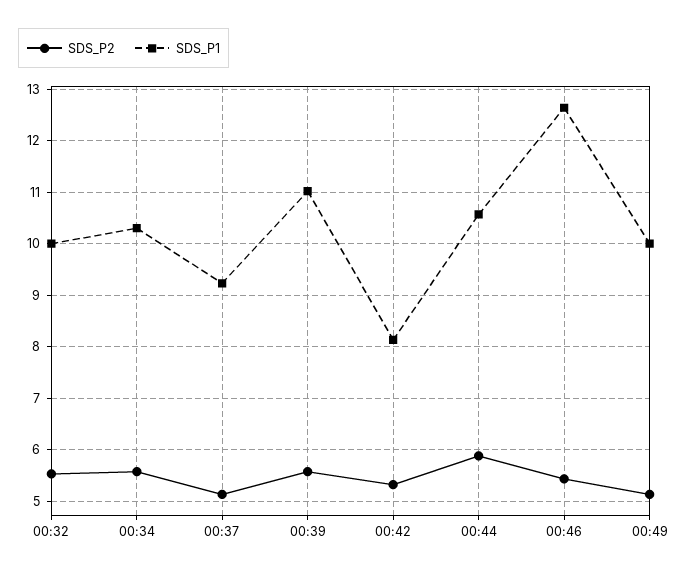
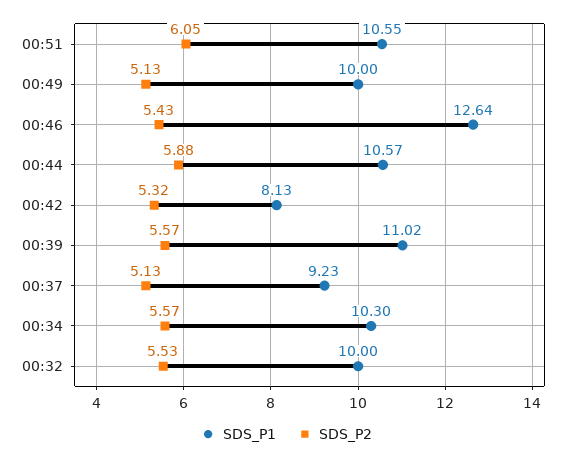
SDS_P1, 00:51: none -> 10.55
SDS_P2, 00:51: none -> 6.05

